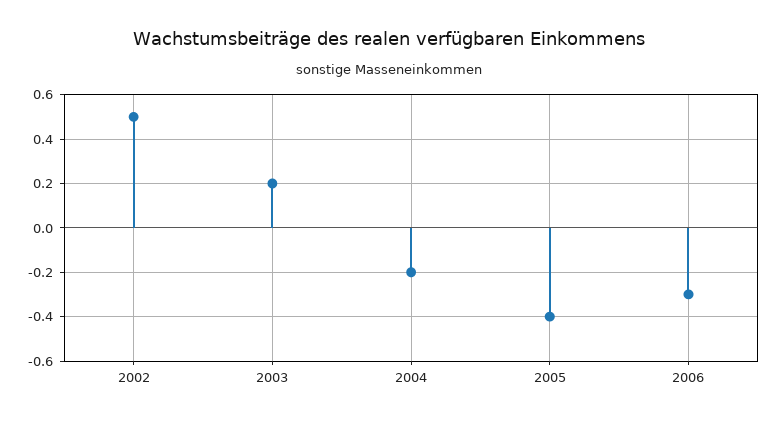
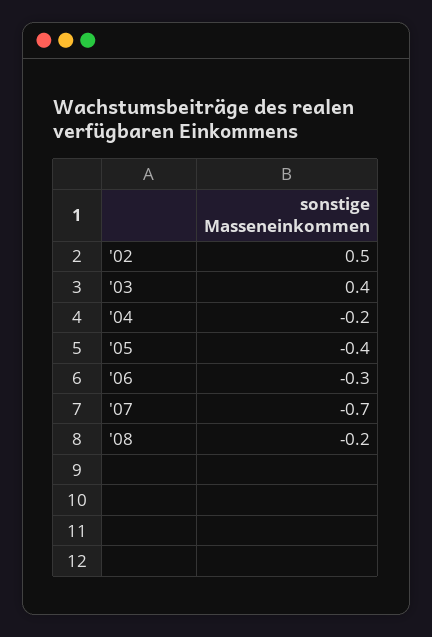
2003: 0.2 -> 0.4
'07: none -> -0.7
'08: none -> -0.2

